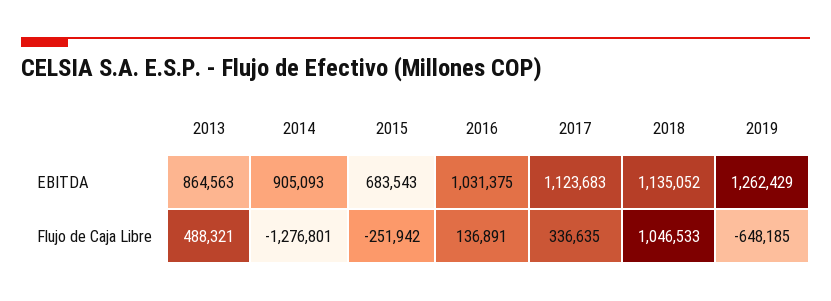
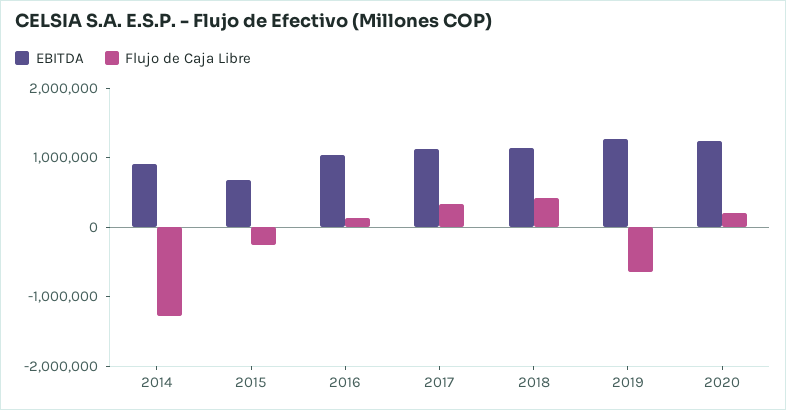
EBITDA, 2013: 864563 -> none
Flujo de Caja Libre, 2013: 488321 -> none
Flujo de Caja Libre, 2018: 1046533 -> 400000
EBITDA, 2020: none -> 1200000
Flujo de Caja Libre, 2020: none -> 200000

